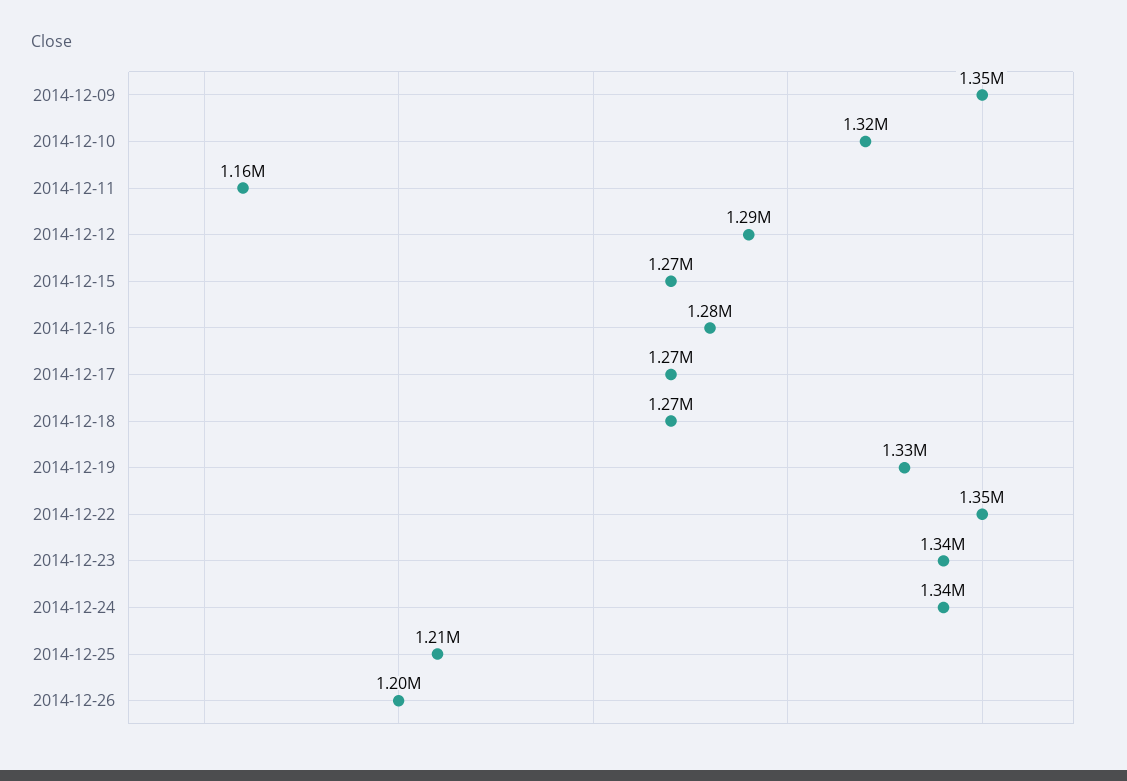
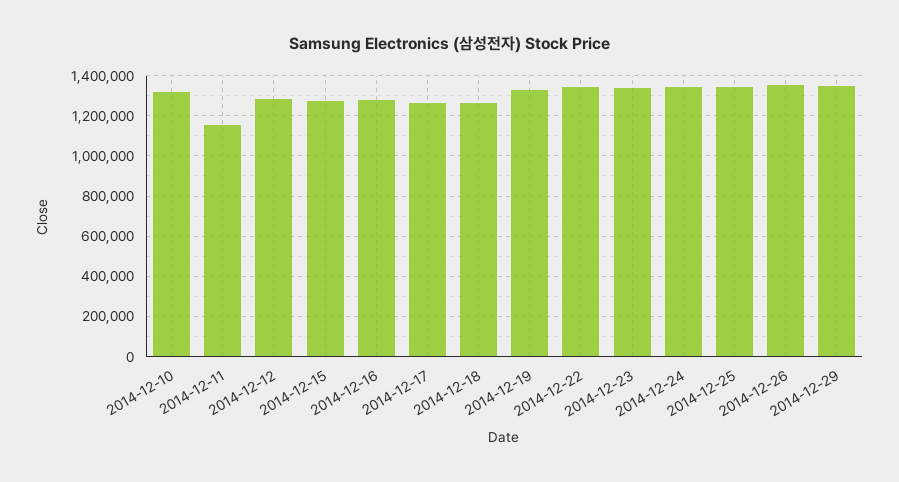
2014-12-09: 1350000 -> none
2014-12-25: 1210000 -> 1350000
2014-12-26: 1200000 -> 1350000
2014-12-29: none -> 1350000

